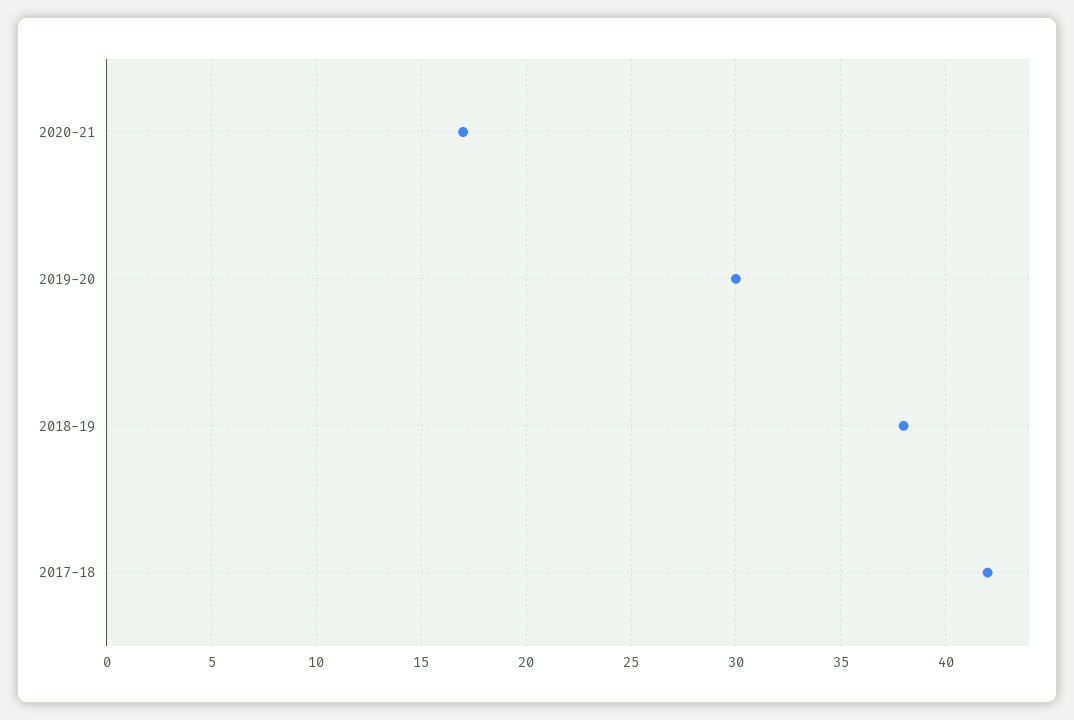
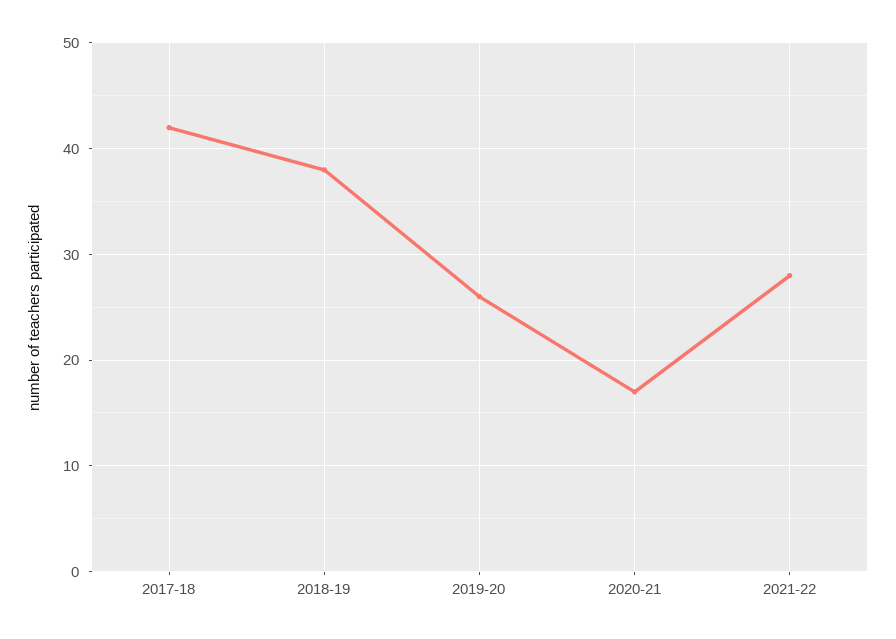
2019-20: 30 -> 26
2021-22: none -> 28

